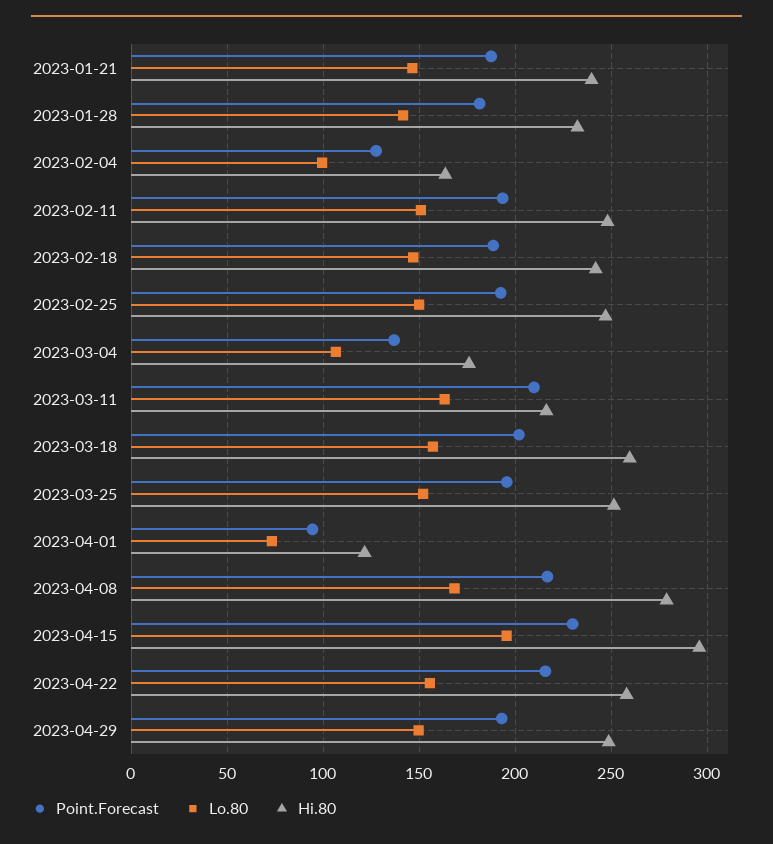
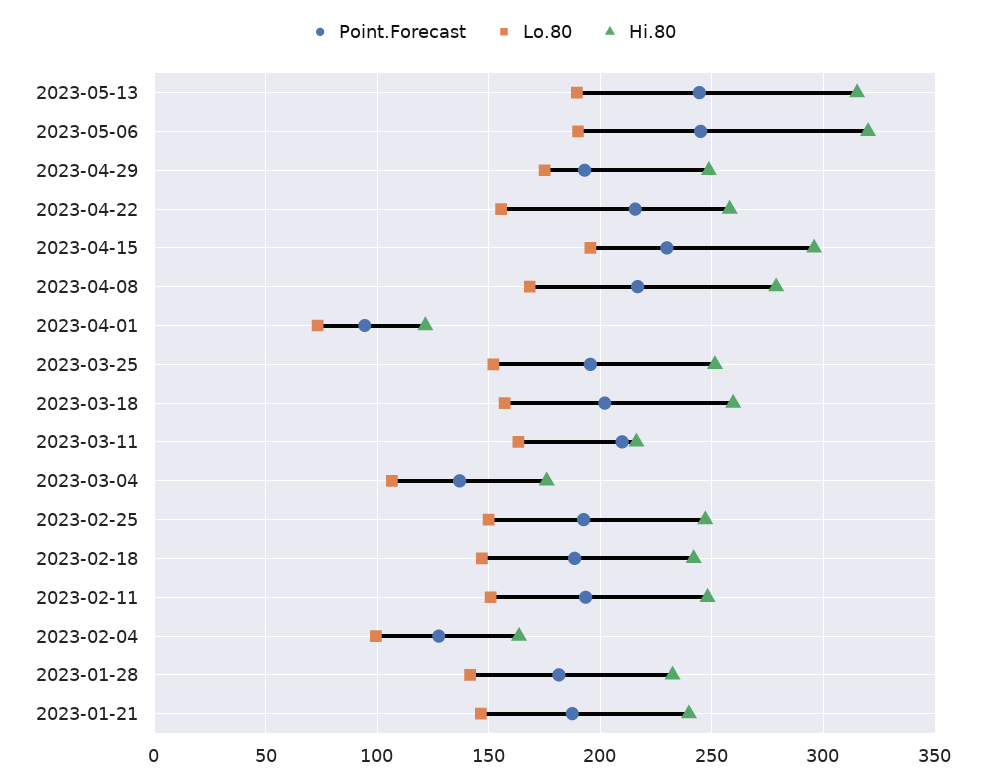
Lo.80, 2023-04-29: 150 -> 175
Point.Forecast, 2023-05-13: none -> 245
Lo.80, 2023-05-13: none -> 190
Hi.80, 2023-05-13: none -> 315
Point.Forecast, 2023-05-06: none -> 245
Lo.80, 2023-05-06: none -> 190
Hi.80, 2023-05-06: none -> 320

